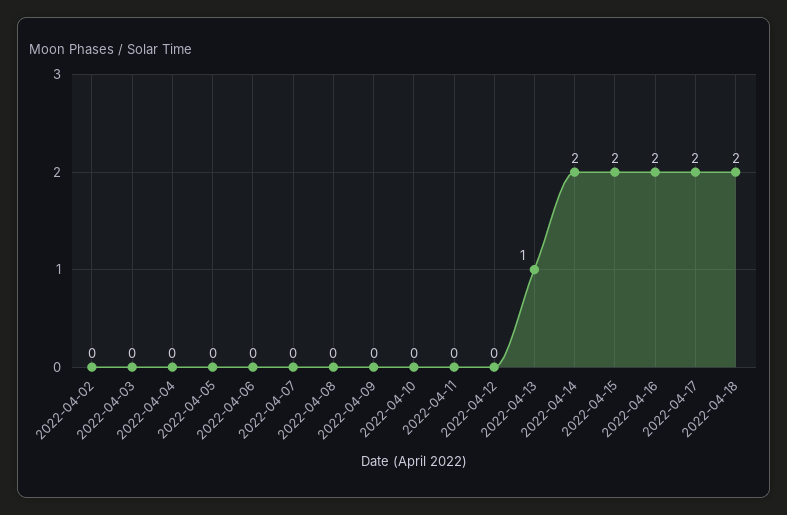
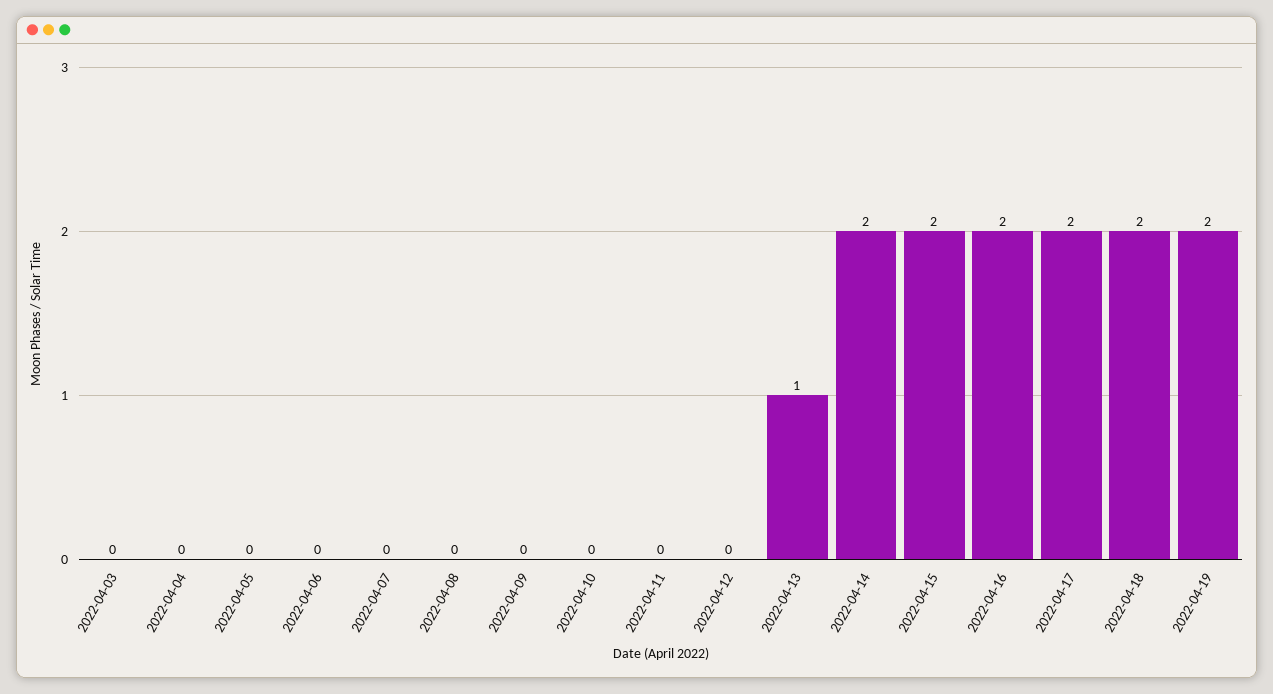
2022-04-02: 0 -> none
2022-04-19: none -> 2

